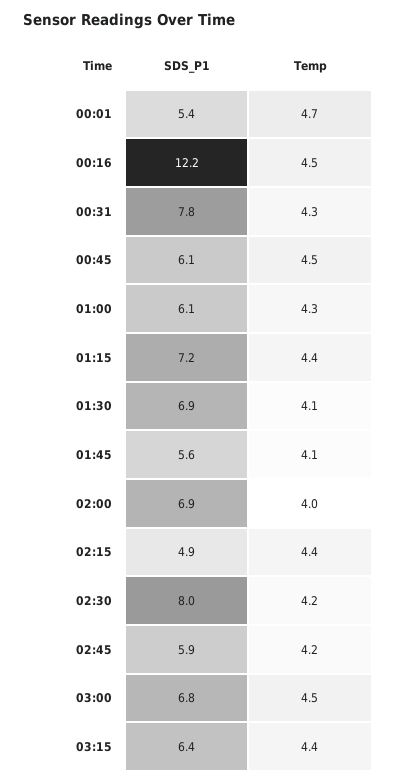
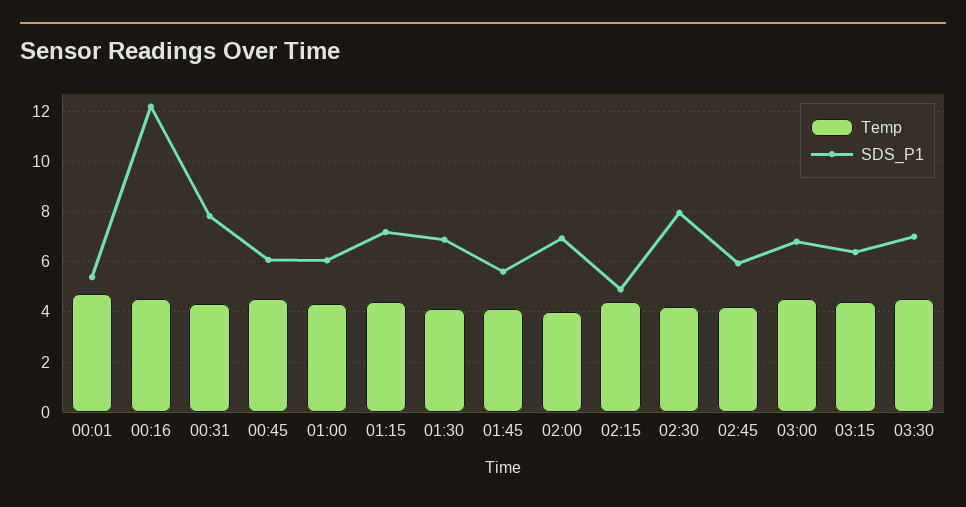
Temp, 03:30: none -> 4.5
SDS_P1, 03:30: none -> 7

